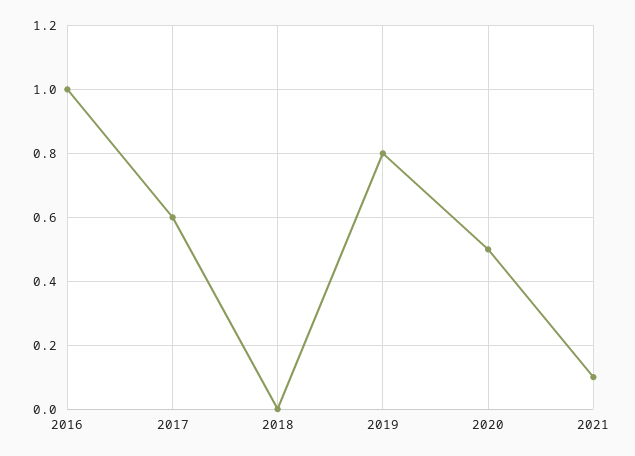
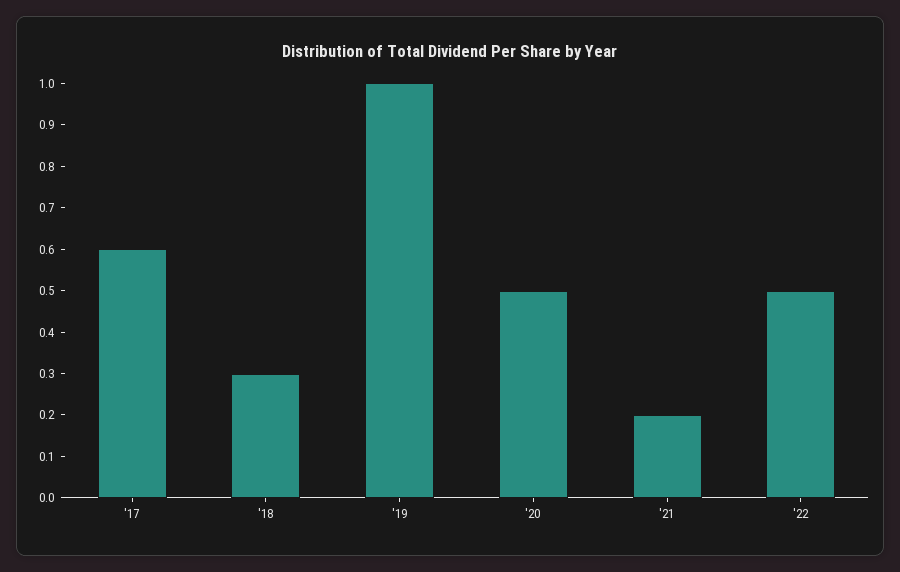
2016: 1 -> none
2018: 0 -> 0.3
2019: 0.8 -> 1
2021: 0.1 -> 0.2
'22: none -> 0.5

